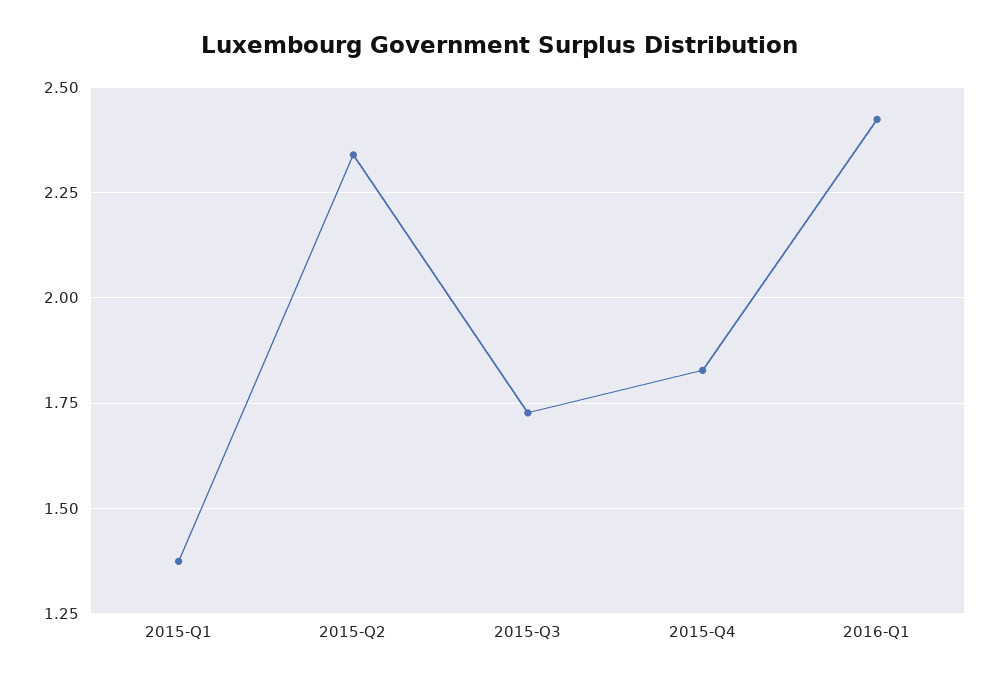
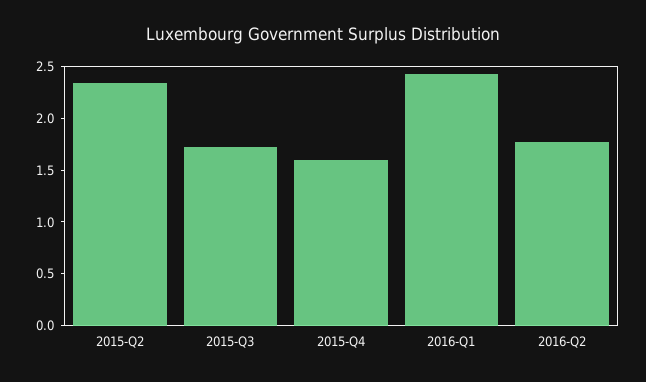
2015-Q1: 1.375 -> none
2015-Q4: 1.825 -> 1.6
2016-Q2: none -> 1.8

